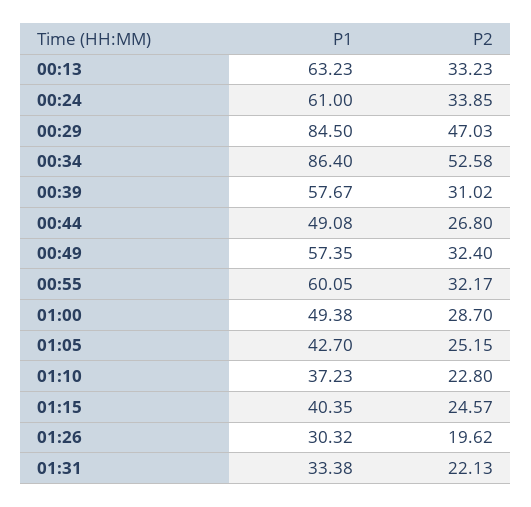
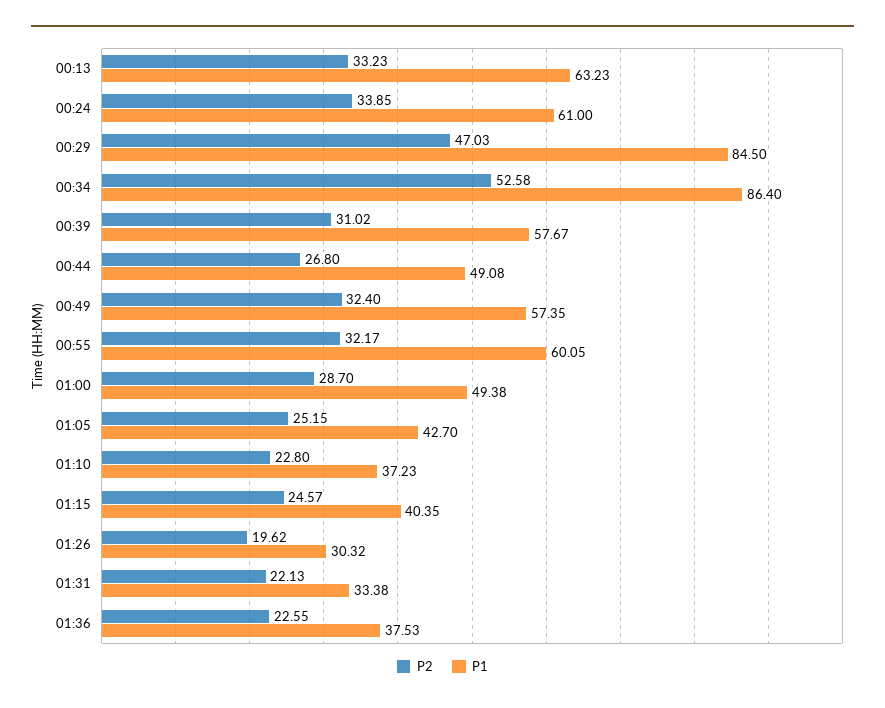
P2, 01:36: none -> 22.55
P1, 01:36: none -> 37.53

